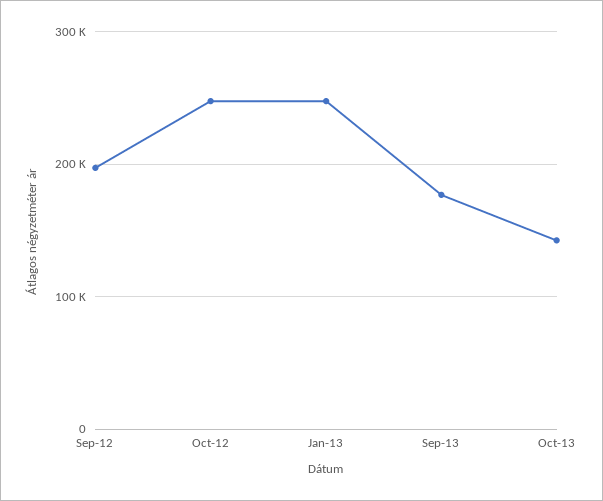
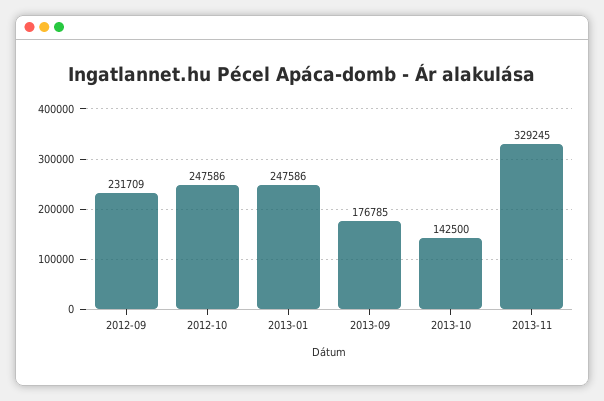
Sep-12: 200000 -> 231709
2013-11: none -> 329245

